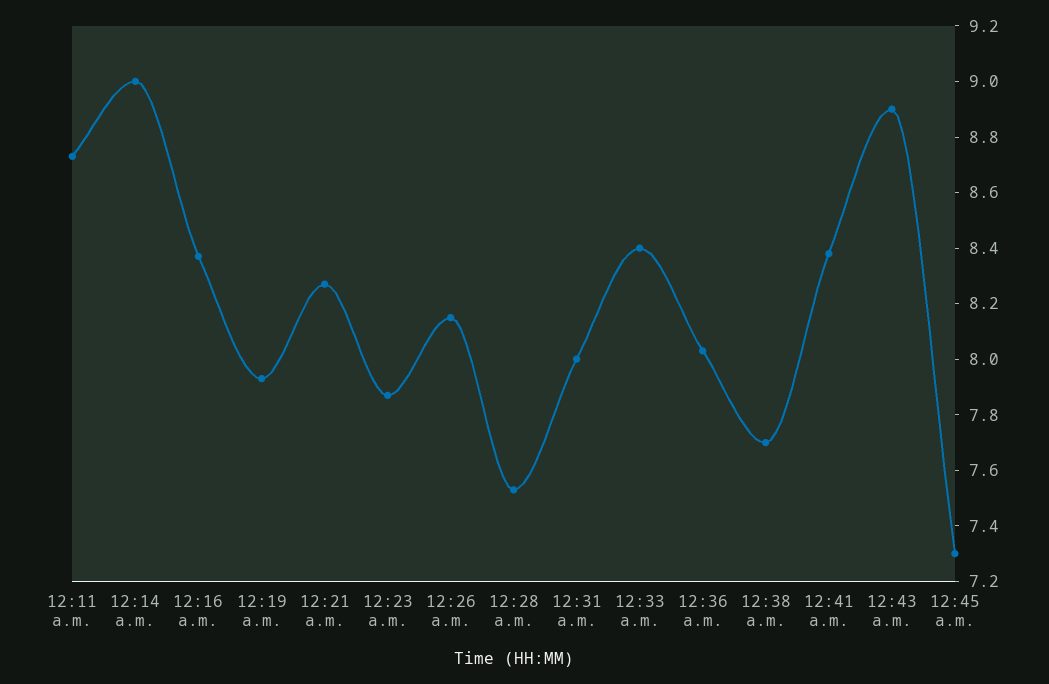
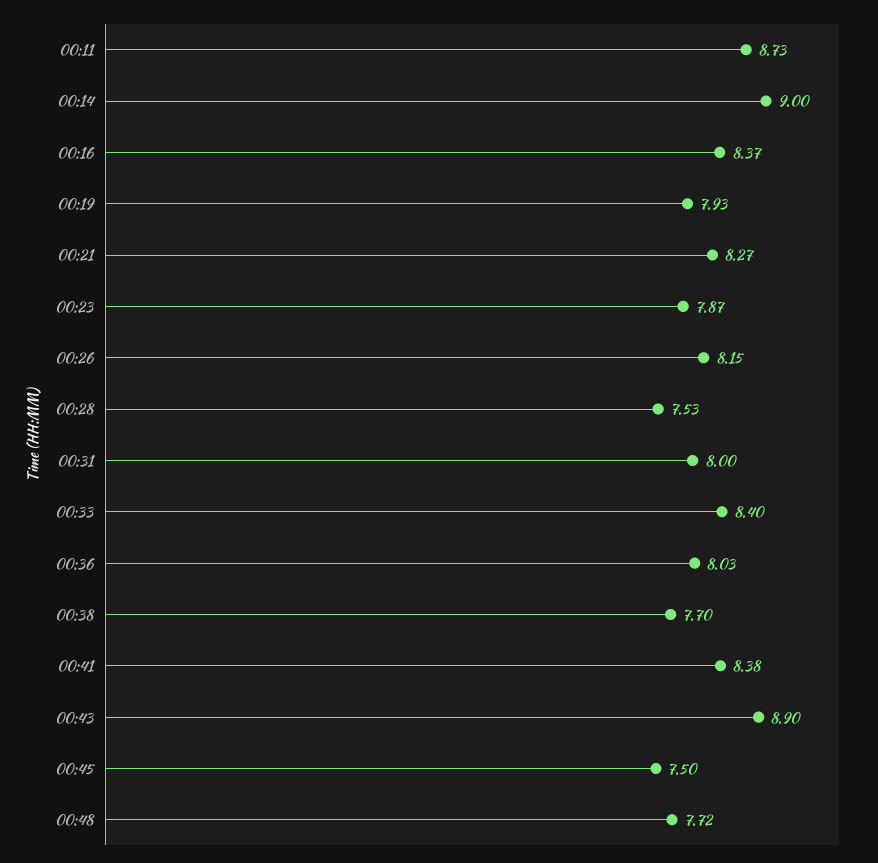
12:45 a.m.: 7.3 -> 7.5
00:48: none -> 7.72

